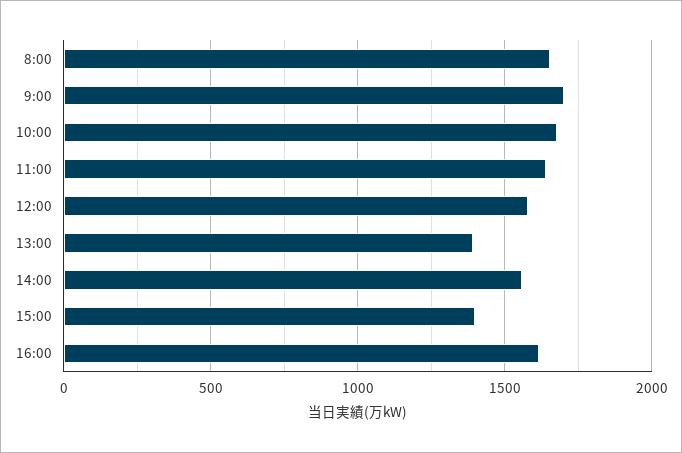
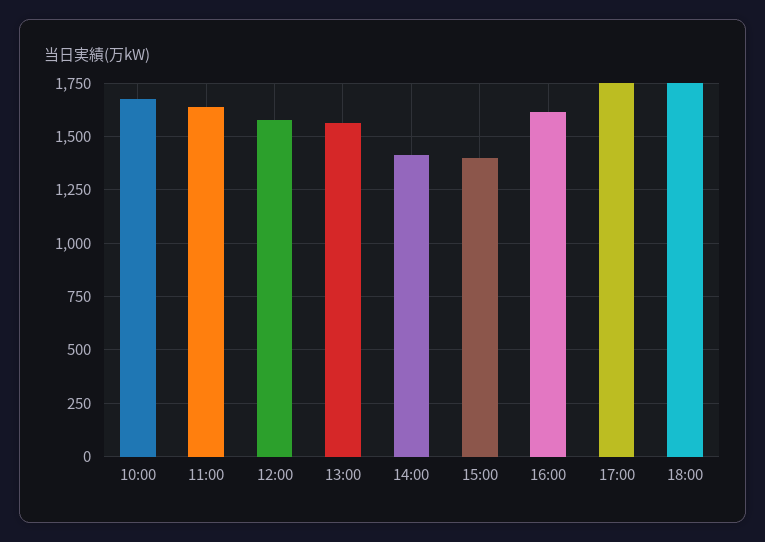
8:00: 1650 -> none
9:00: 1700 -> none
13:00: 1400 -> 1550
14:00: 1550 -> 1400
17:00: none -> 1750
18:00: none -> 1750

